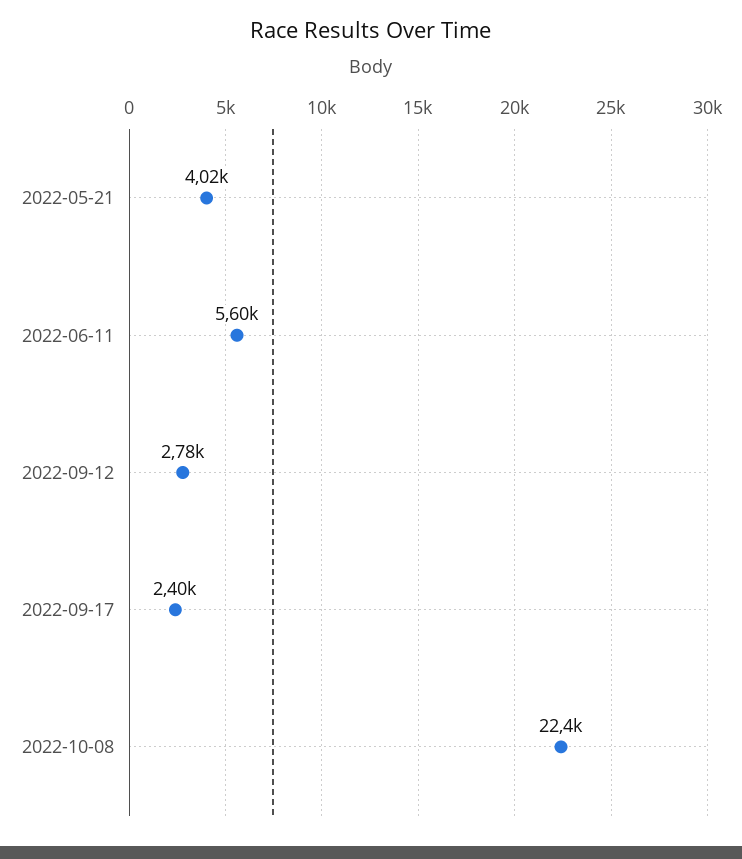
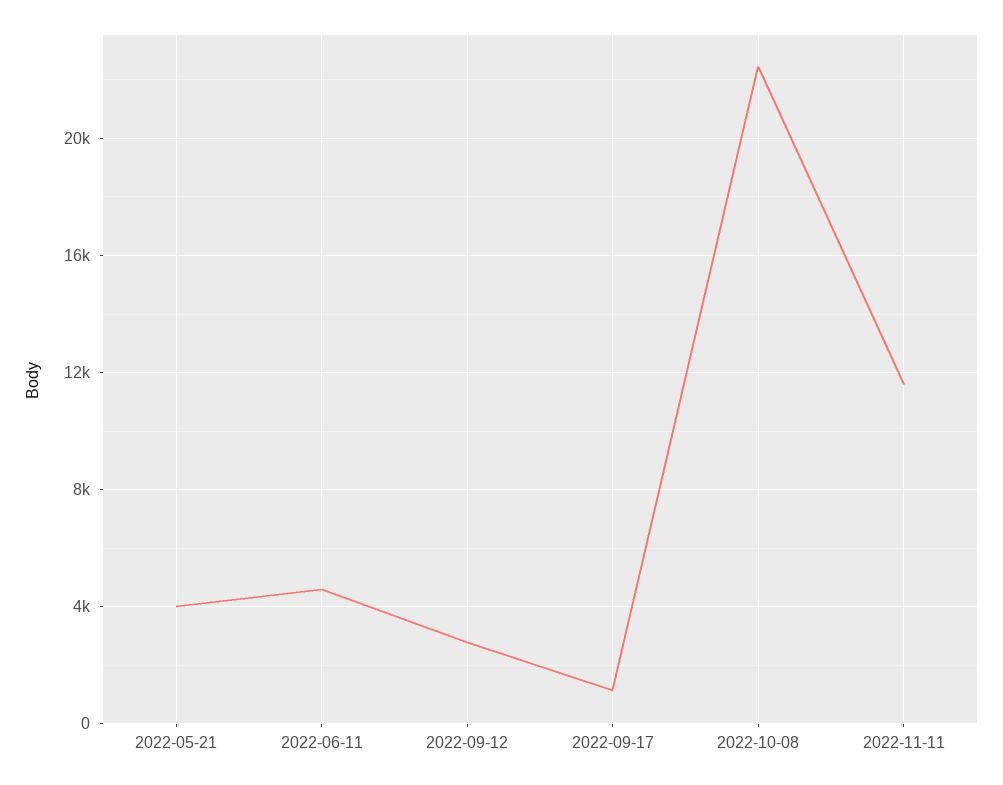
2022-06-11: 5600 -> 4500
2022-09-17: 2400 -> 1000
2022-11-11: none -> 11500

